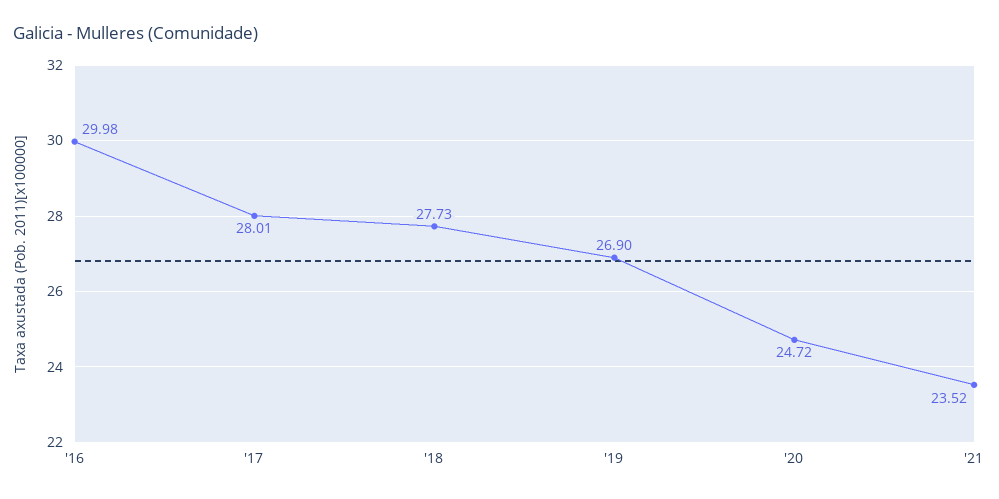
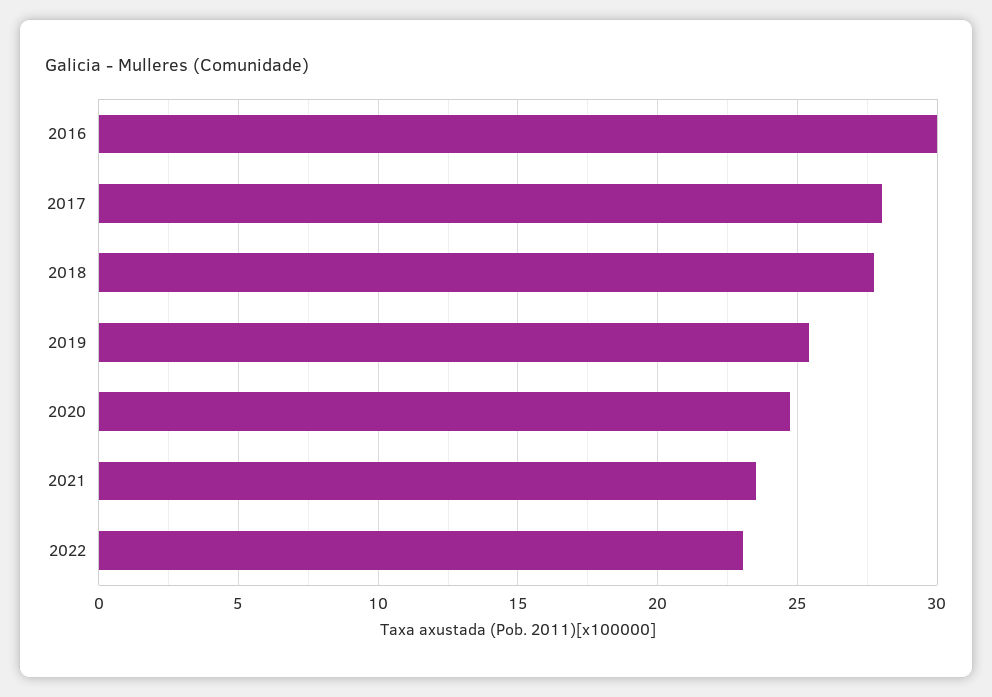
'19: 26.9 -> 25.5
2022: none -> 23

